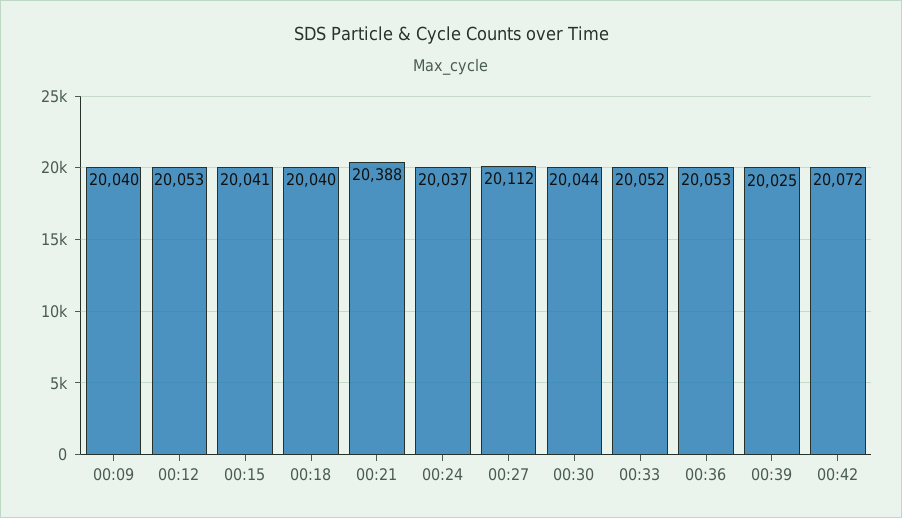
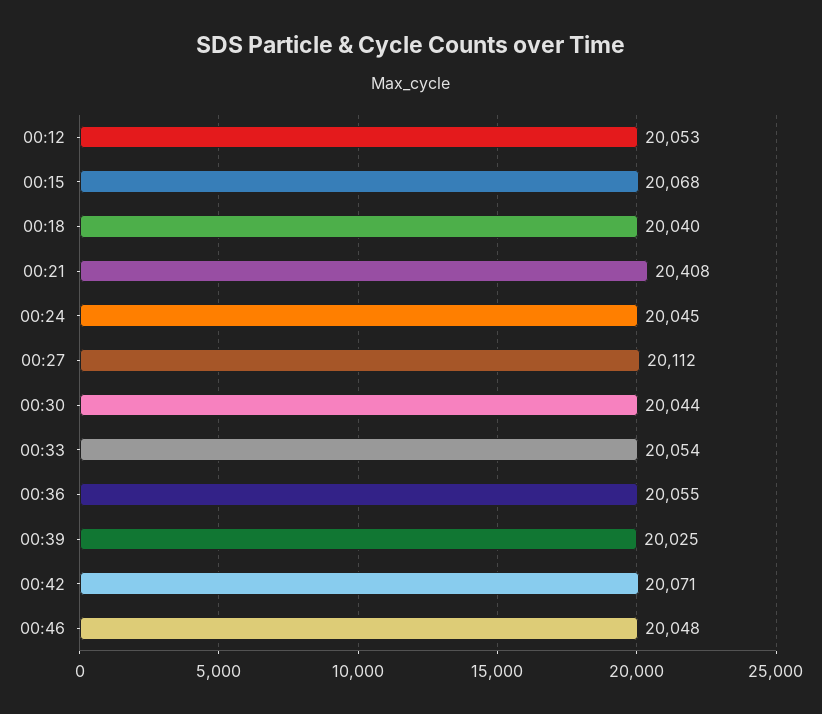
00:09: 20040 -> none
00:15: 20041 -> 20068
00:21: 20388 -> 20408
00:24: 20037 -> 20045
00:33: 20052 -> 20054
00:36: 20053 -> 20055
00:42: 20072 -> 20071
00:46: none -> 20048

